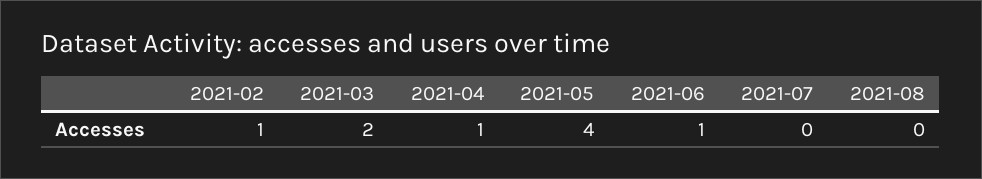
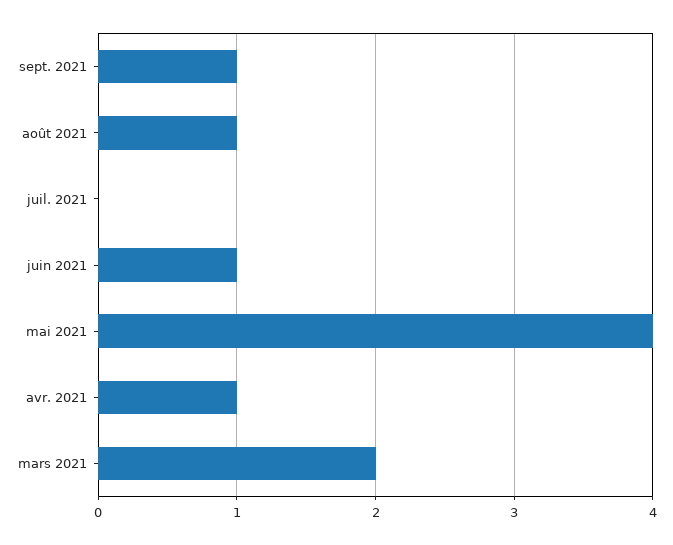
2021-02: 1 -> none
2021-08: 0 -> 1
sept. 2021: none -> 1

